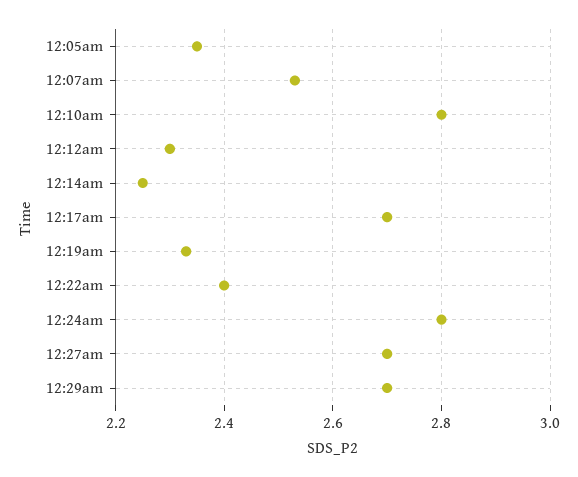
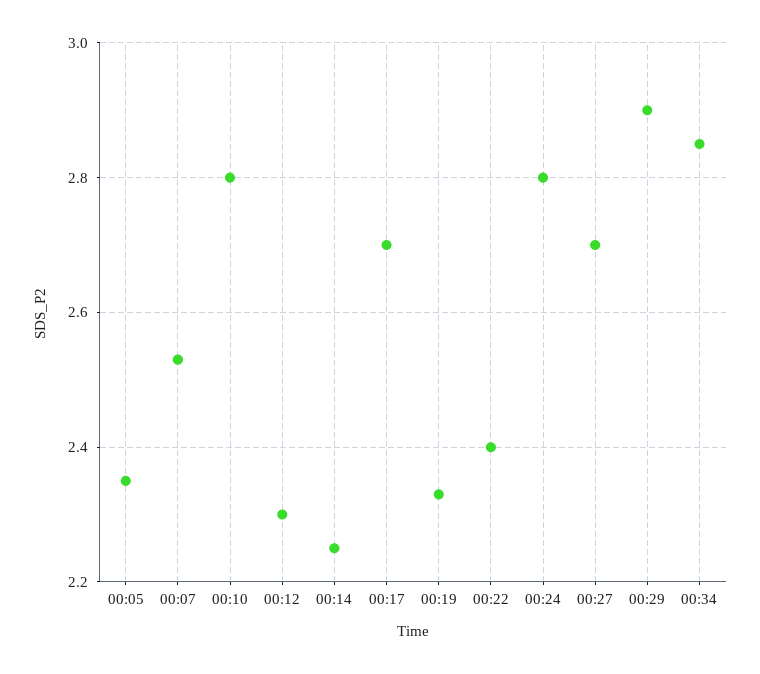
12:29am: 2.7 -> 2.9
00:34: none -> 2.85

